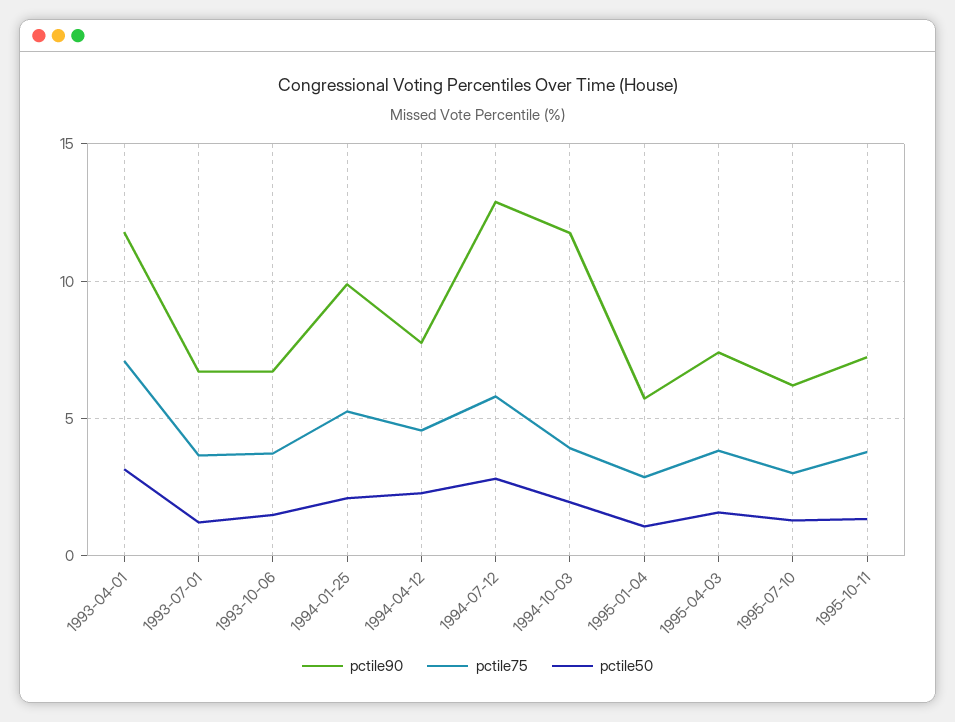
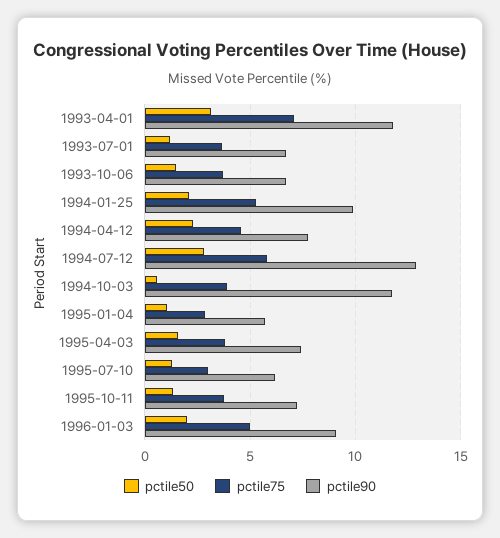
pctile50, 1994-10-03: 2 -> 0.5
pctile50, 1996-01-03: none -> 2
pctile75, 1996-01-03: none -> 5
pctile90, 1996-01-03: none -> 9

